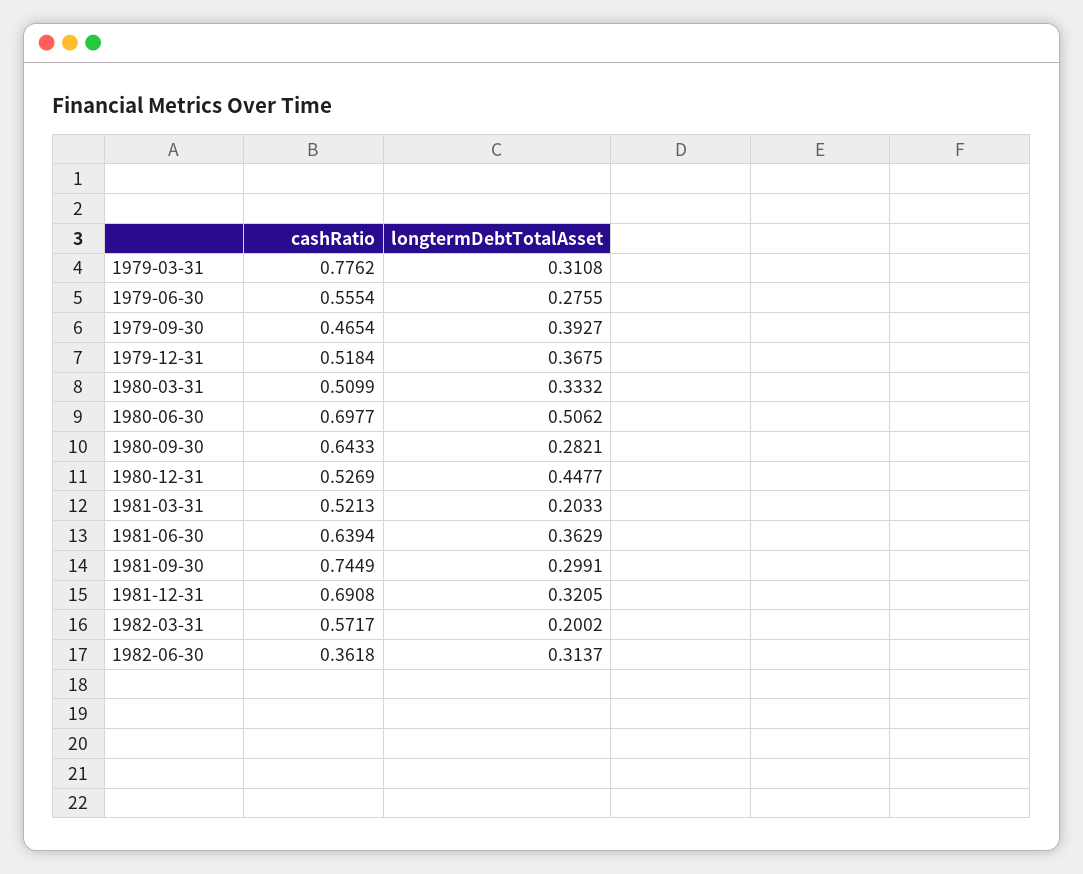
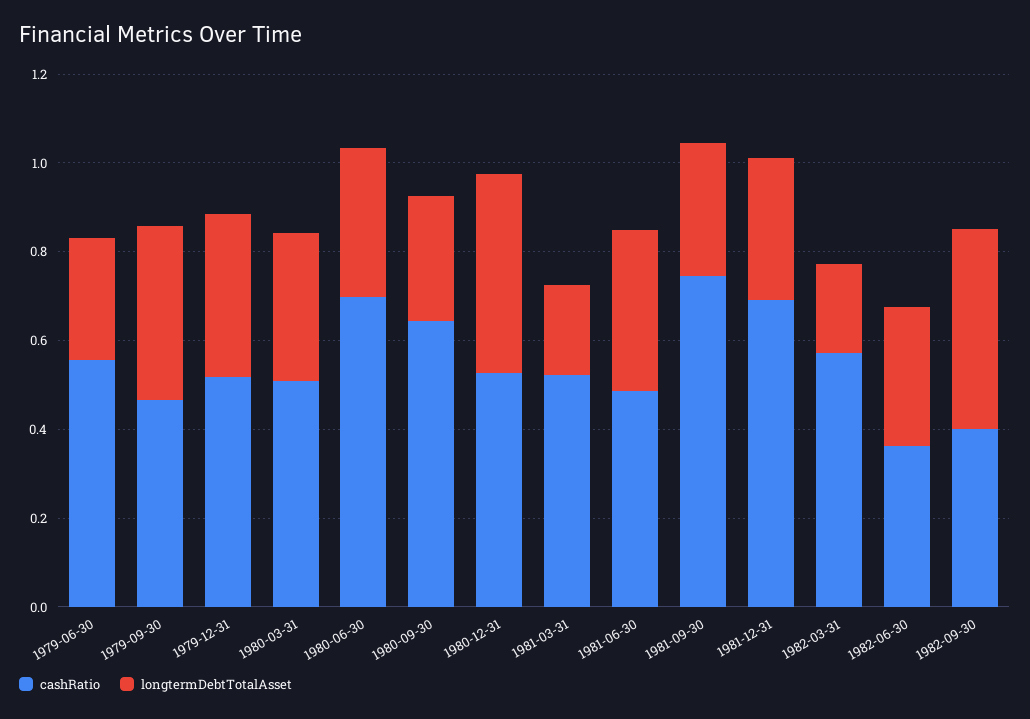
cashRatio, 1979-03-31: 0.7762 -> none
longtermDebtTotalAsset, 1979-03-31: 0.3108 -> none
longtermDebtTotalAsset, 1980-06-30: 0.5062 -> 0.35
cashRatio, 1981-06-30: 0.6394 -> 0.5
cashRatio, 1982-09-30: none -> 0.4
longtermDebtTotalAsset, 1982-09-30: none -> 0.45

